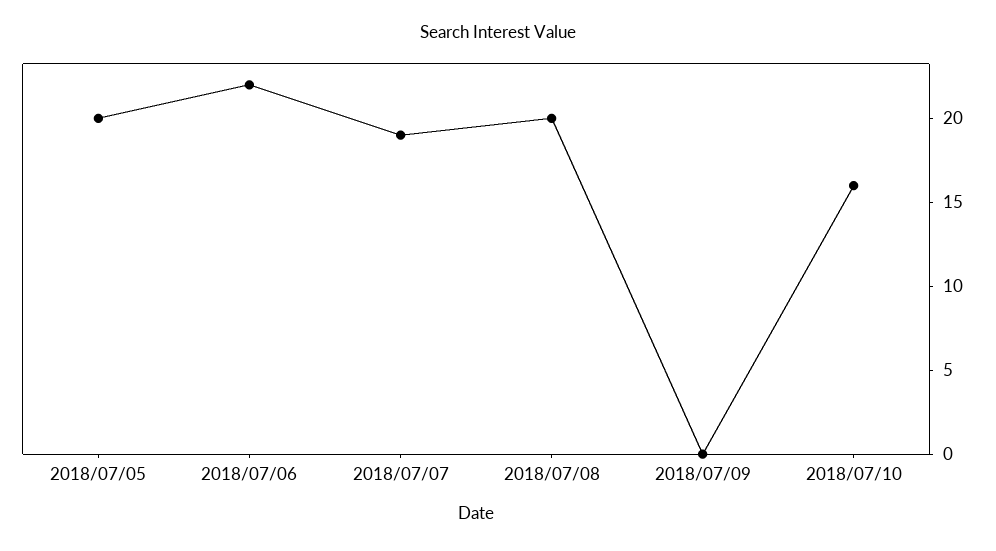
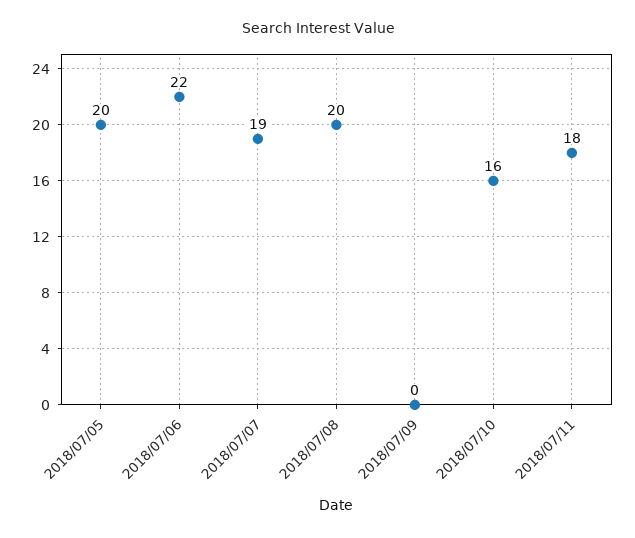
2018/07/11: none -> 18

